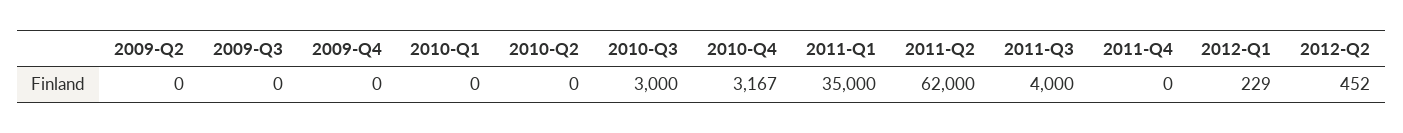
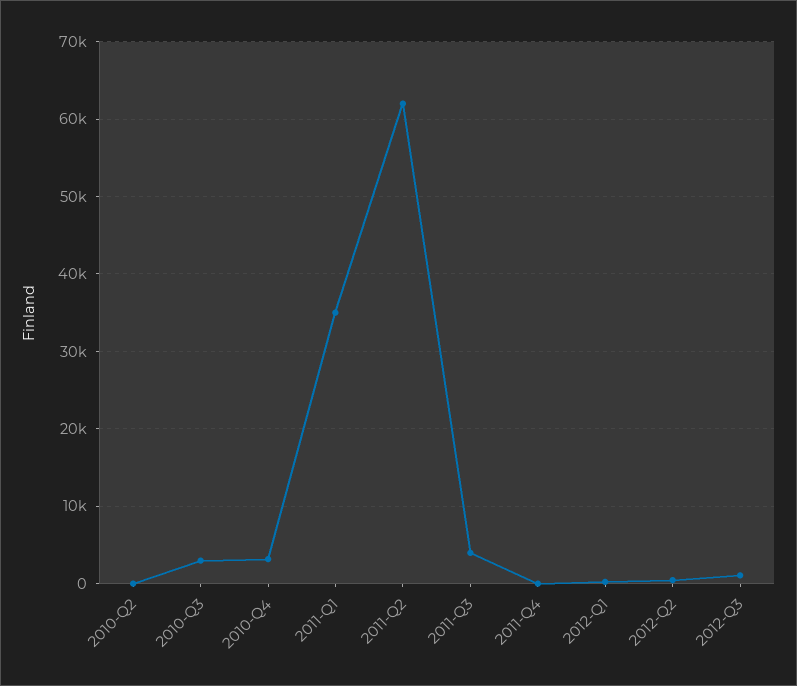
2009-Q2: 0 -> none
2009-Q3: 0 -> none
2009-Q4: 0 -> none
2010-Q1: 0 -> none
2012-Q3: none -> 1000

